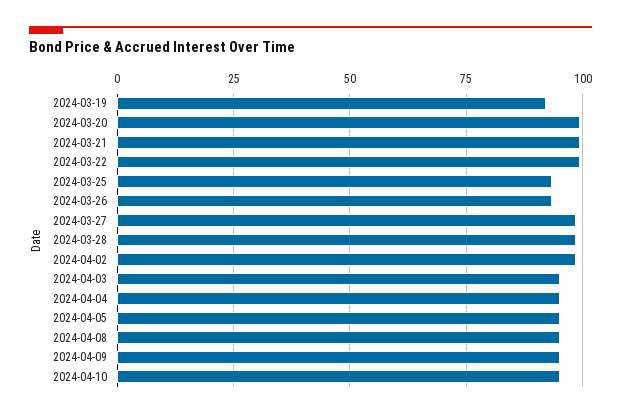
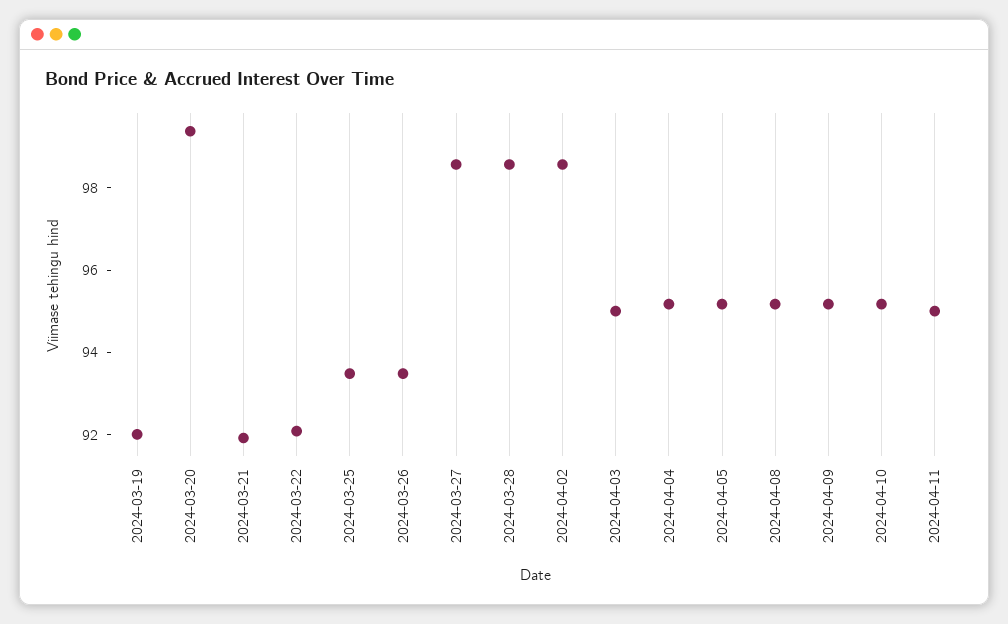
2024-03-21: 100 -> 92
2024-03-22: 100 -> 92
2024-04-11: none -> 95

